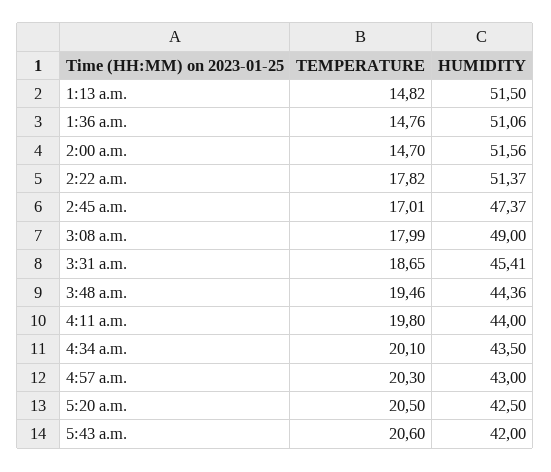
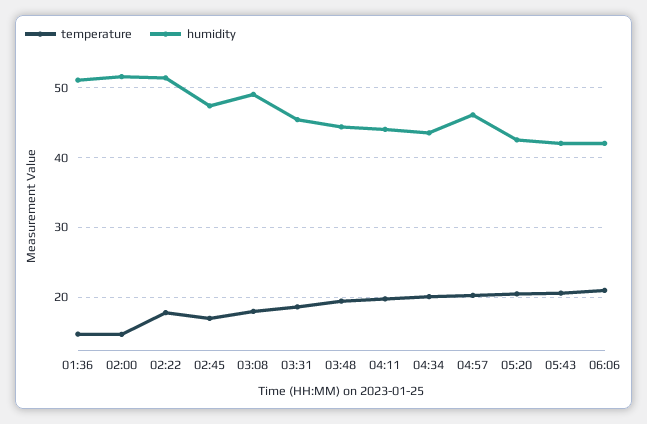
TEMPERATURE, 1:13 a.m.: 14.82 -> none
HUMIDITY, 1:13 a.m.: 51.5 -> none
HUMIDITY, 4:57 a.m.: 43 -> 46
TEMPERATURE, 06:06: none -> 21
HUMIDITY, 06:06: none -> 42

